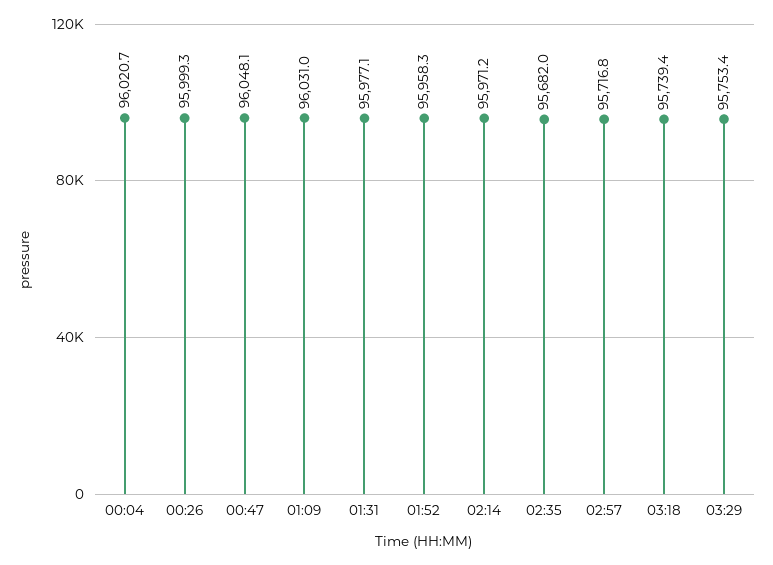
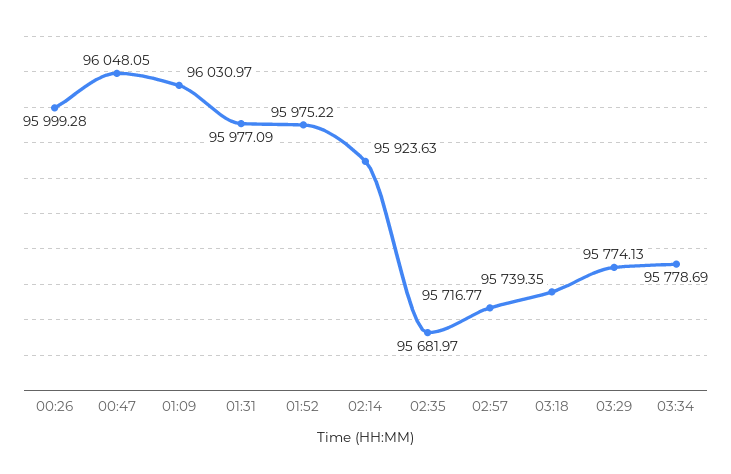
00:04: 96020.7 -> none
01:52: 95958.3 -> 95975.22
02:14: 95971.2 -> 95923.63
03:29: 95753.4 -> 95774.13
03:34: none -> 95778.69

